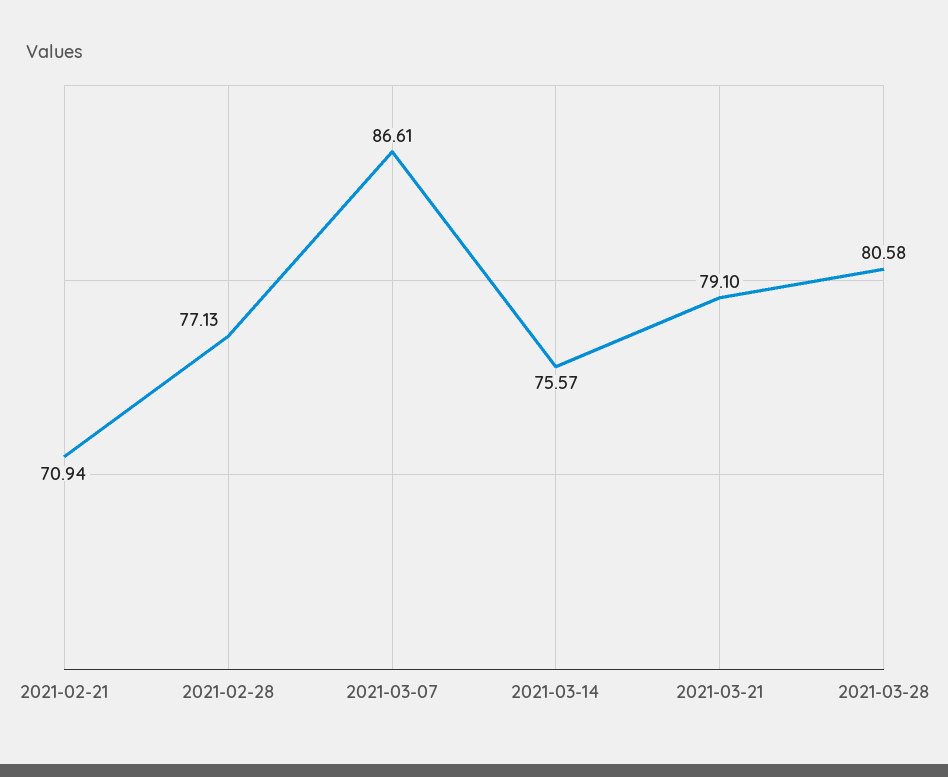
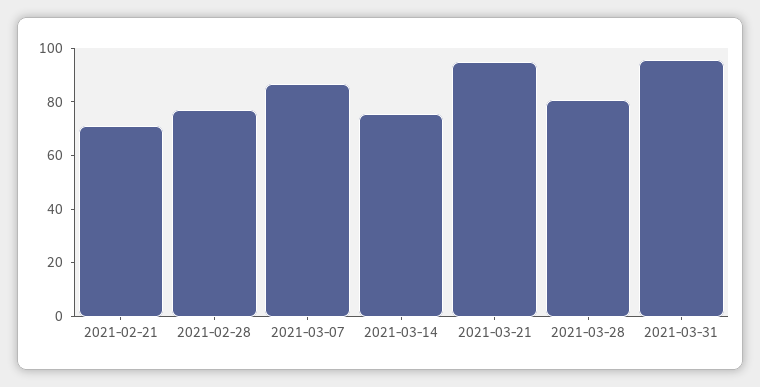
2021-03-21: 79.1 -> 95
2021-03-31: none -> 95

